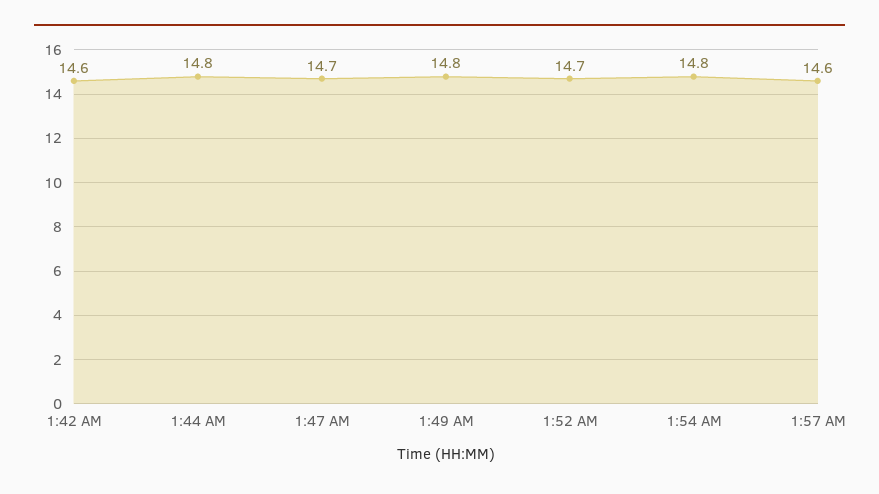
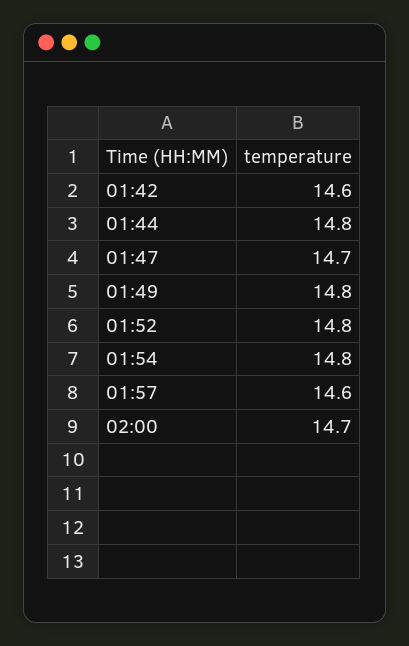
1:52 AM: 14.7 -> 14.8
02:00: none -> 14.7

